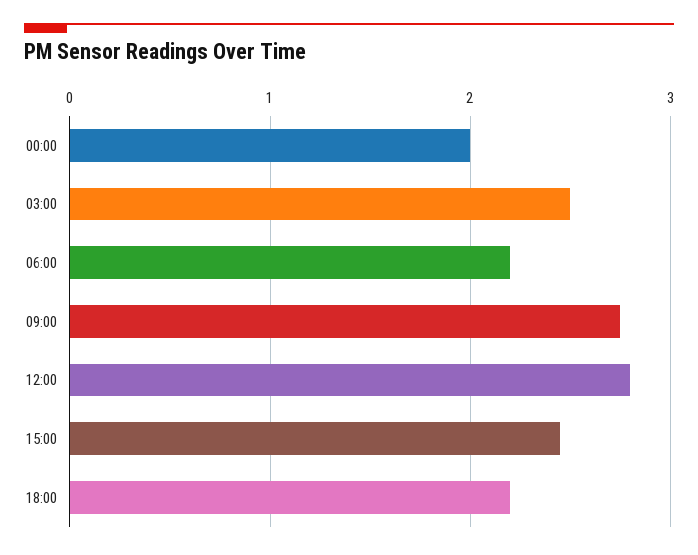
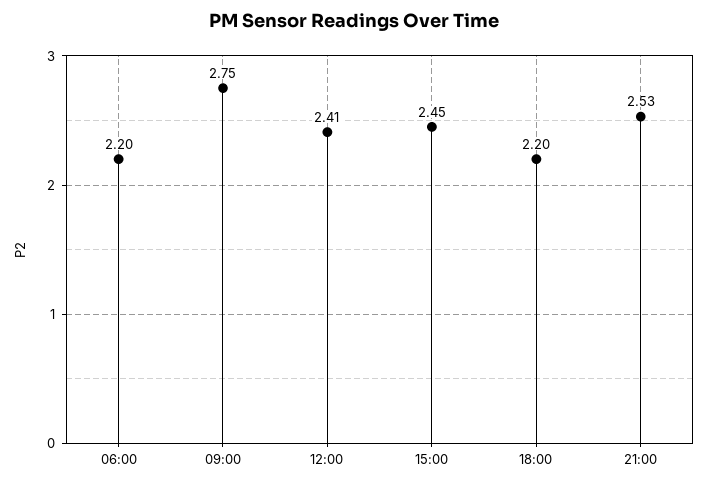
00:00: 2 -> none
03:00: 2.5 -> none
12:00: 2.8 -> 2.41
21:00: none -> 2.53

